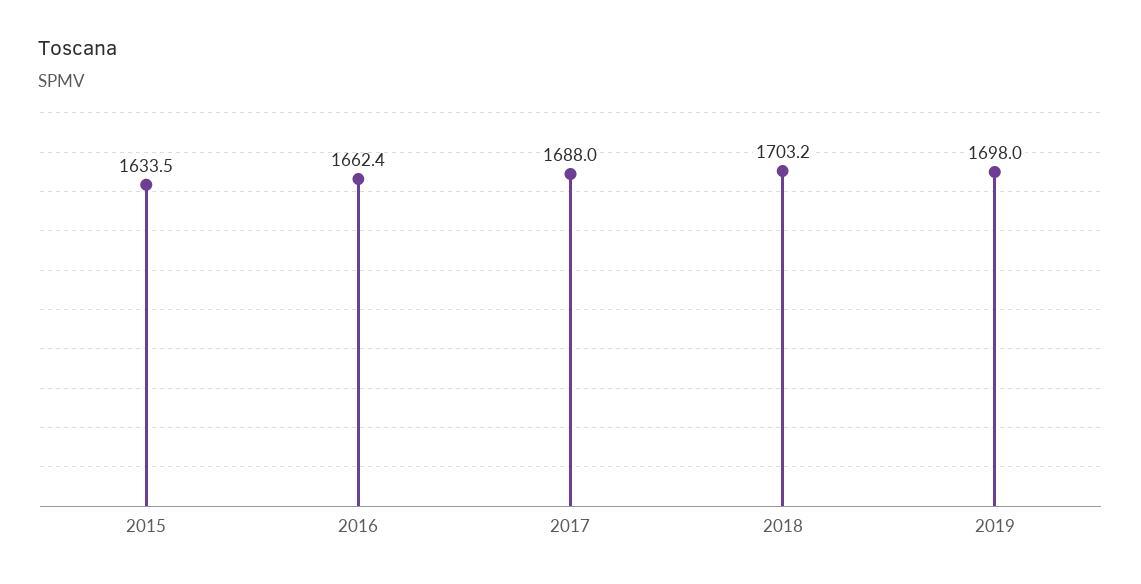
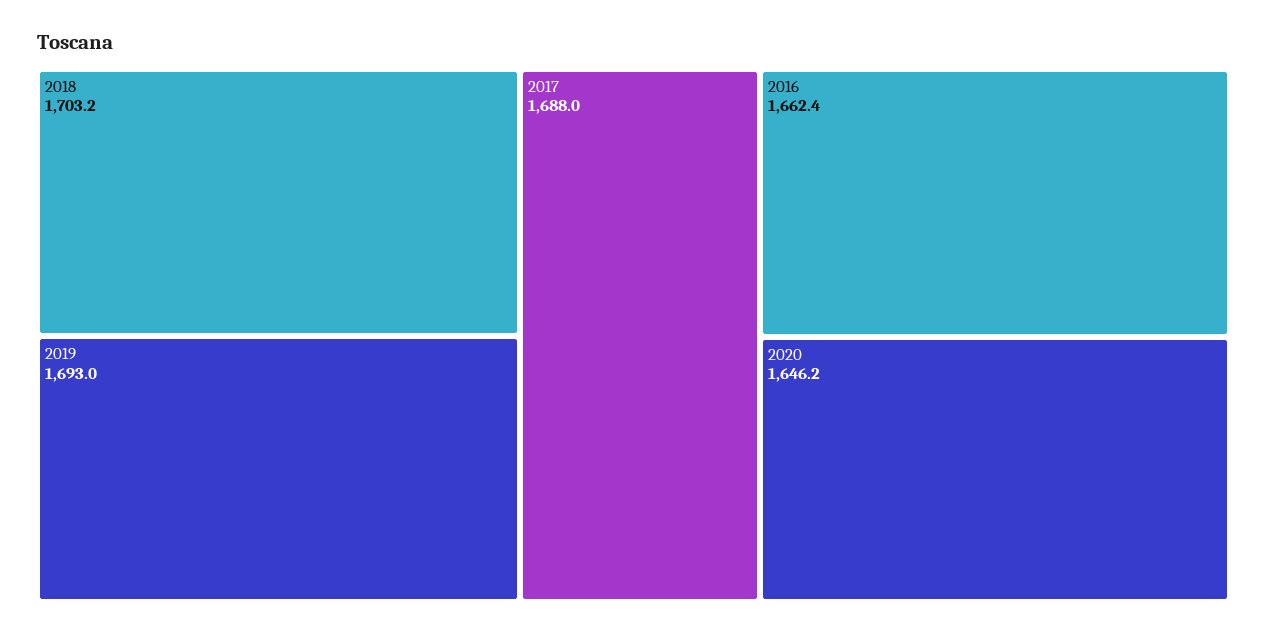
2015: 1633.5 -> none
2019: 1698 -> 1693
2020: none -> 1646.2

